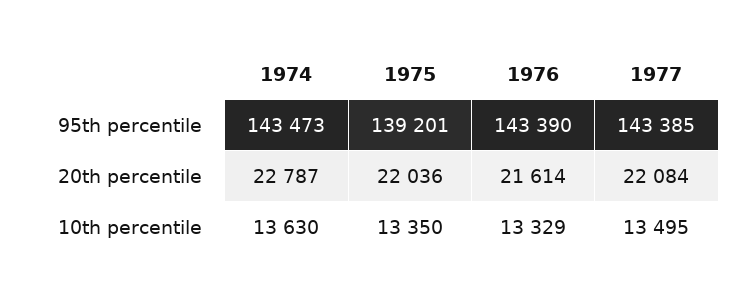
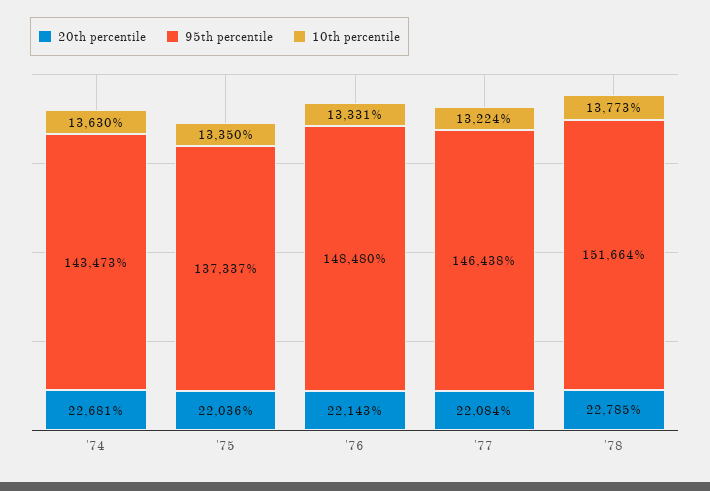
95th percentile, 1975: 139201 -> 137337
95th percentile, 1976: 143390 -> 148480
95th percentile, 1977: 143385 -> 146438
20th percentile, 1974: 22787 -> 22681
20th percentile, 1976: 21614 -> 22143
10th percentile, 1976: 13329 -> 13331
10th percentile, 1977: 13495 -> 13224
20th percentile, '78: none -> 22785
95th percentile, '78: none -> 151664
10th percentile, '78: none -> 13773

